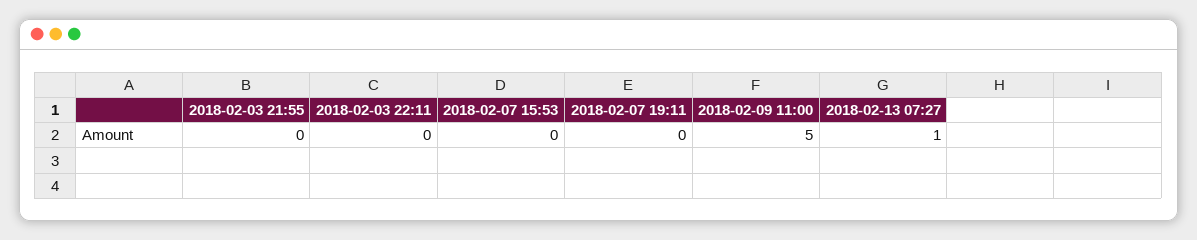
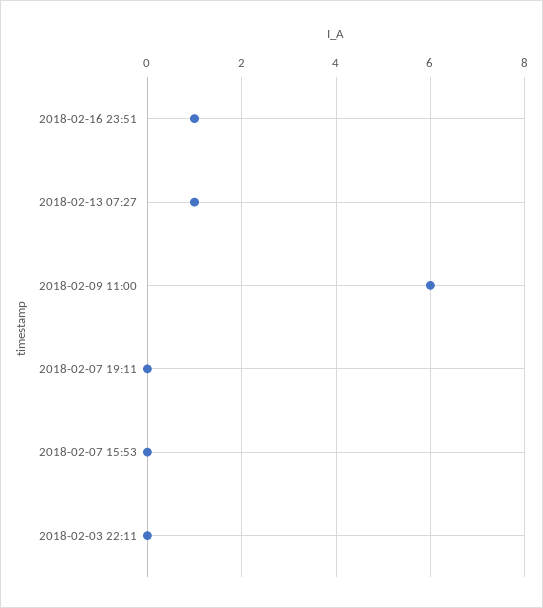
2018-02-03 21:55: 0 -> none
2018-02-09 11:00: 5 -> 6
2018-02-16 23:51: none -> 1

